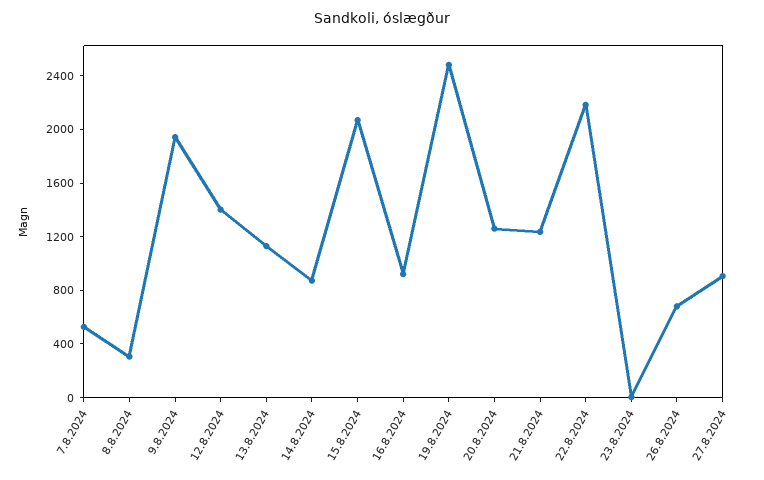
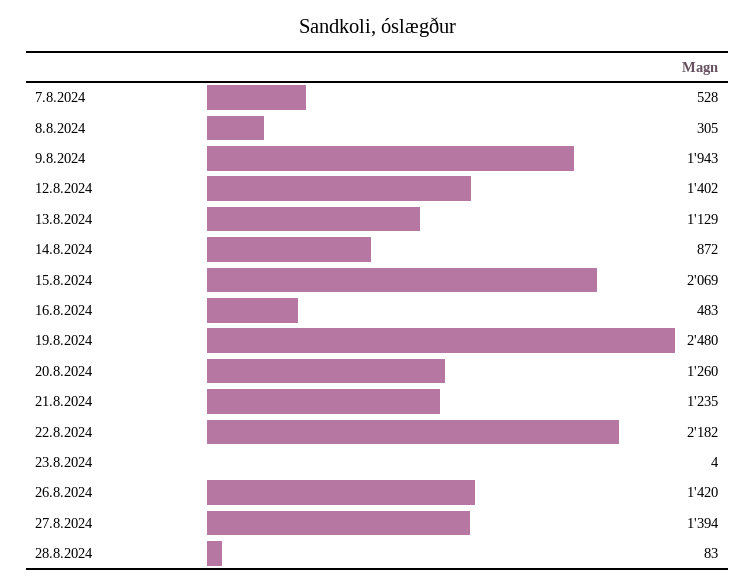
16.8.2024: 900 -> 483
26.8.2024: 700 -> 1420
27.8.2024: 900 -> 1394
28.8.2024: none -> 83

